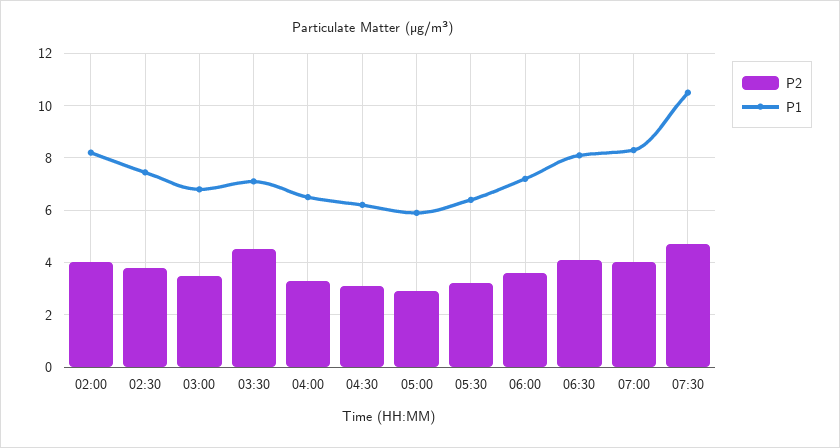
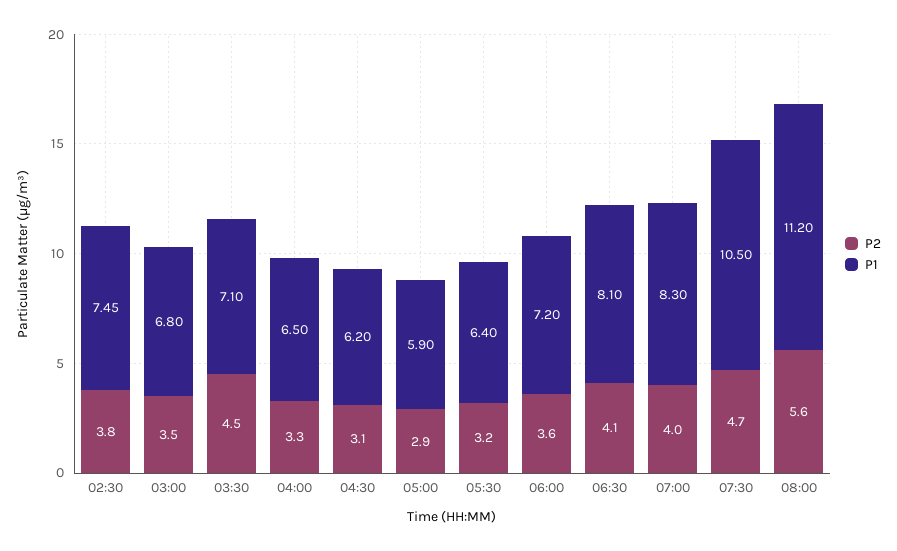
P2, 02:00: 4 -> none
P1, 02:00: 8.25 -> none
P2, 08:00: none -> 5.6
P1, 08:00: none -> 11.2

